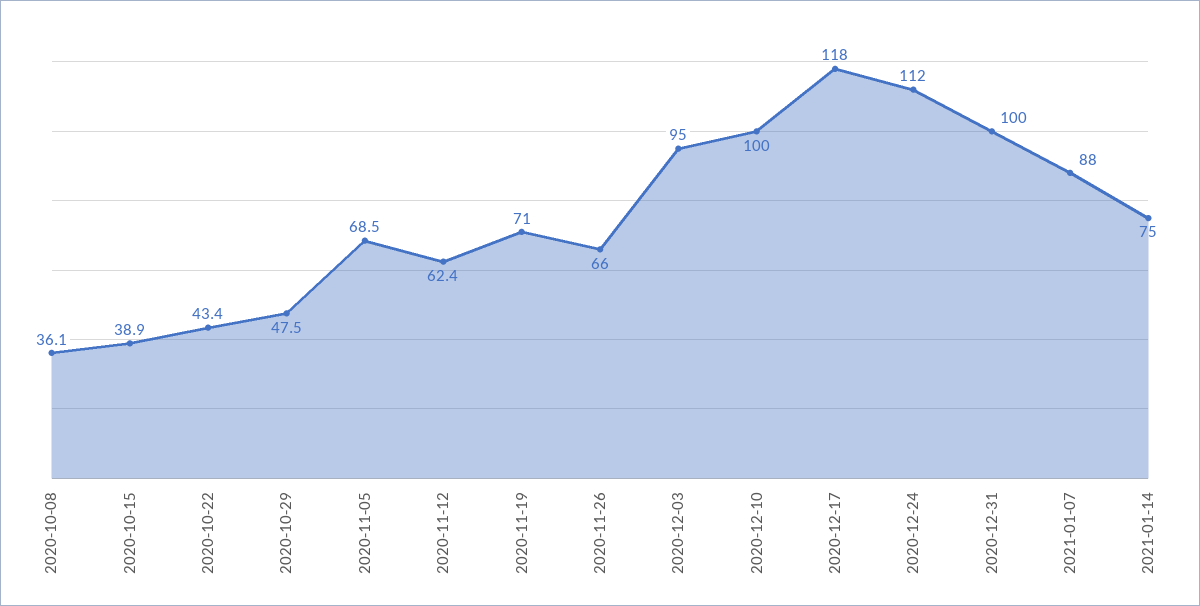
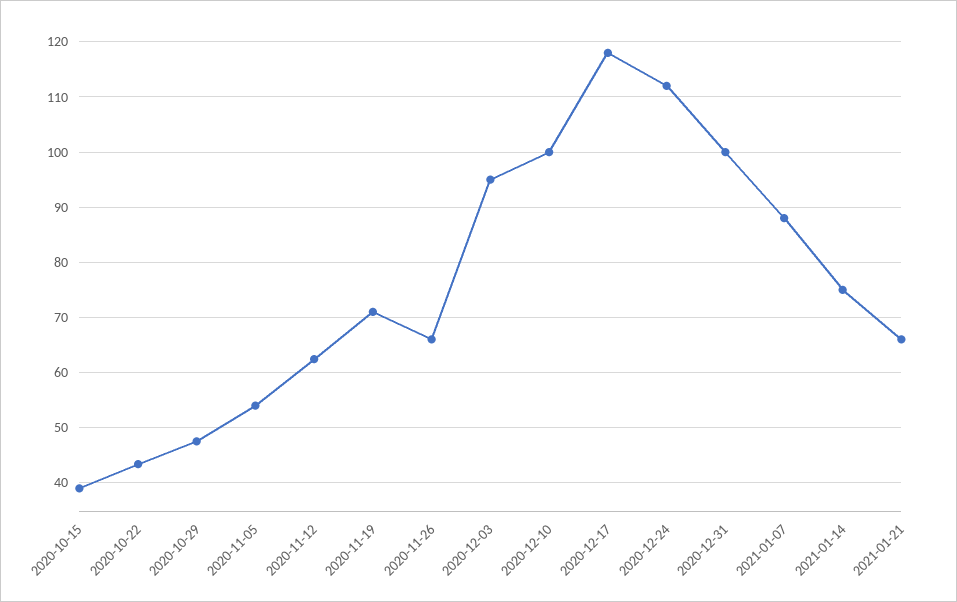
2020-10-08: 36.1 -> none
2020-11-05: 68.5 -> 54
2021-01-21: none -> 66

